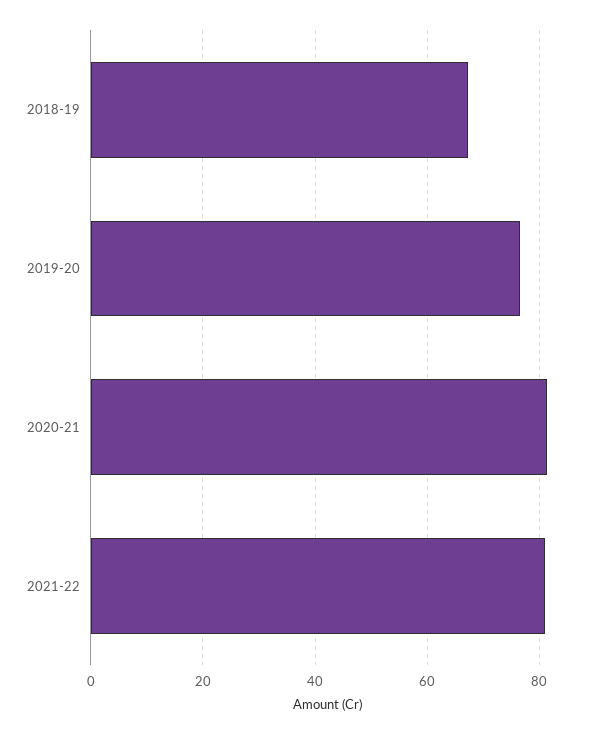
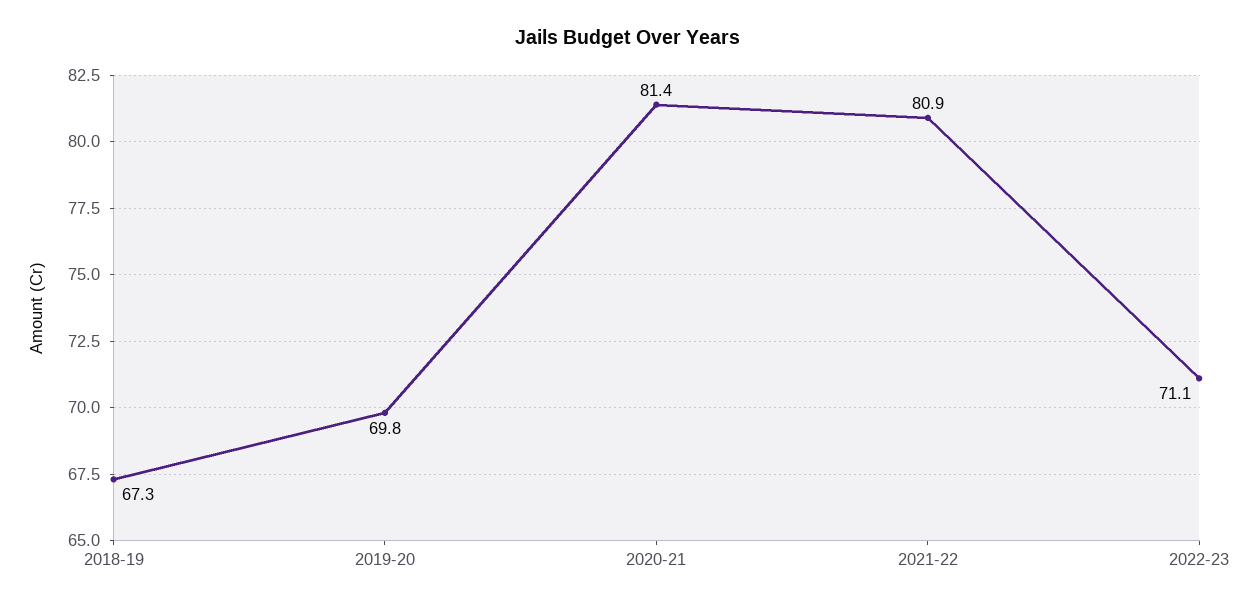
2019-20: 76 -> 69.8
2022-23: none -> 71.1

